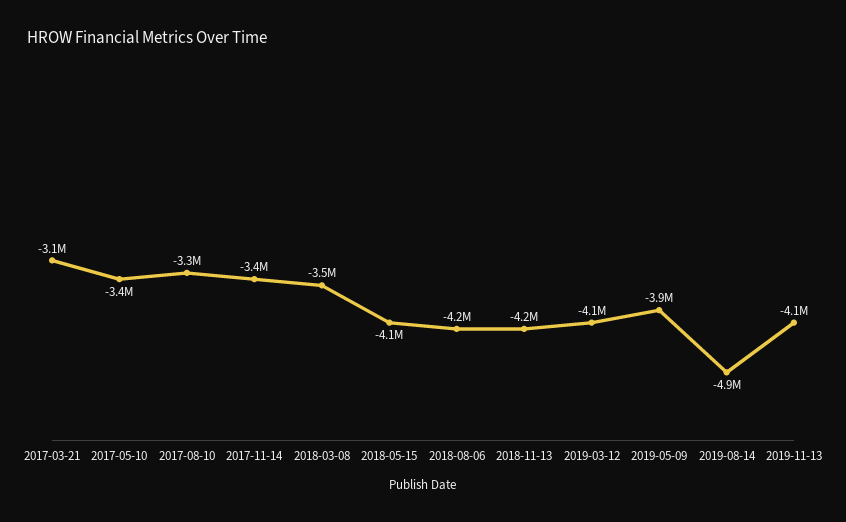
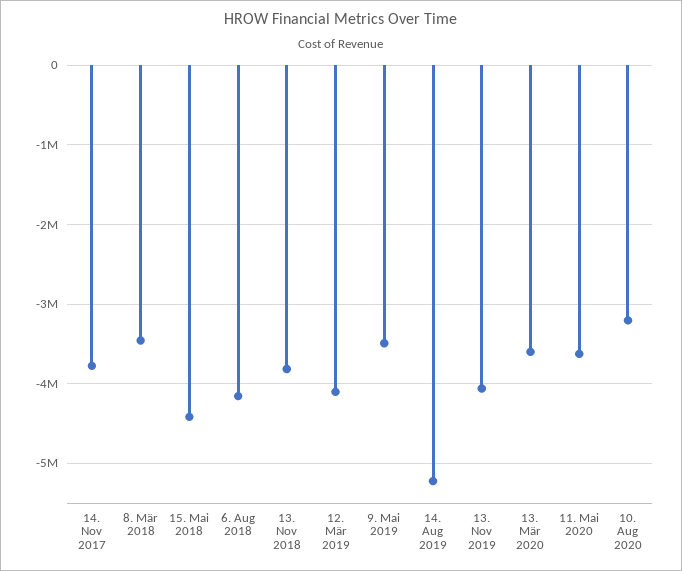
2017-03-21: -3100000 -> none
2017-05-10: -3400000 -> none
2017-08-10: -3300000 -> none
2017-11-14: -3400000 -> -3800000
2018-05-15: -4100000 -> -4400000
2018-11-13: -4200000 -> -3800000
2019-05-09: -3900000 -> -3500000
2019-08-14: -4900000 -> -5200000
13. Mär 2020: none -> -3600000
11. Mai 2020: none -> -3600000
10. Aug 2020: none -> -3200000

